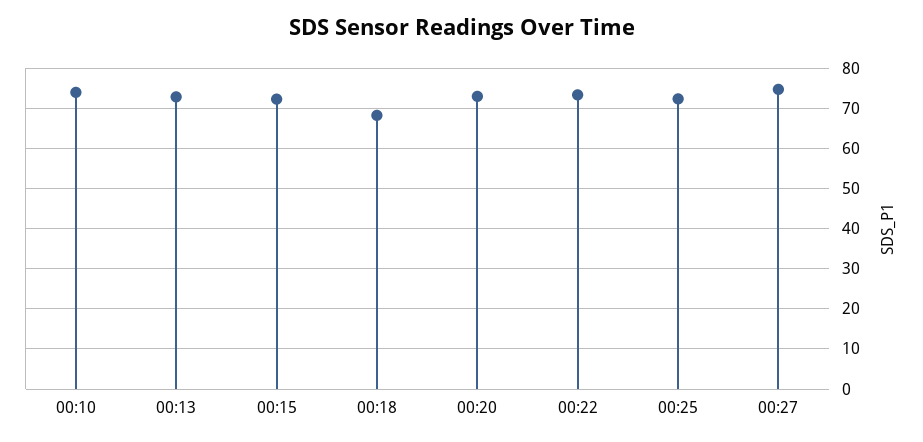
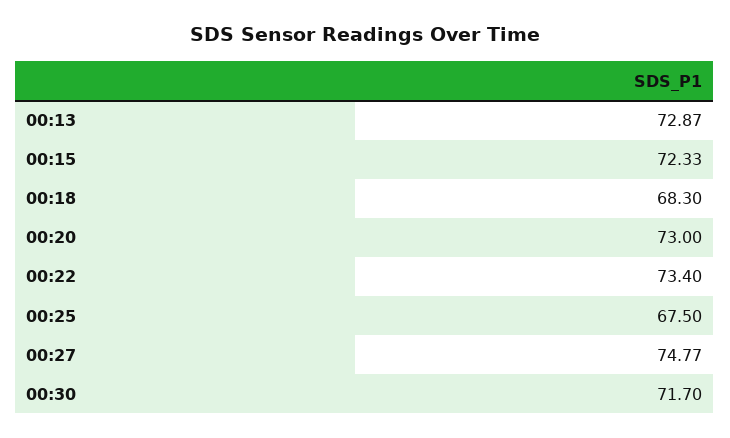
00:10: 74 -> none
00:25: 72 -> 67.5
00:30: none -> 71.7

